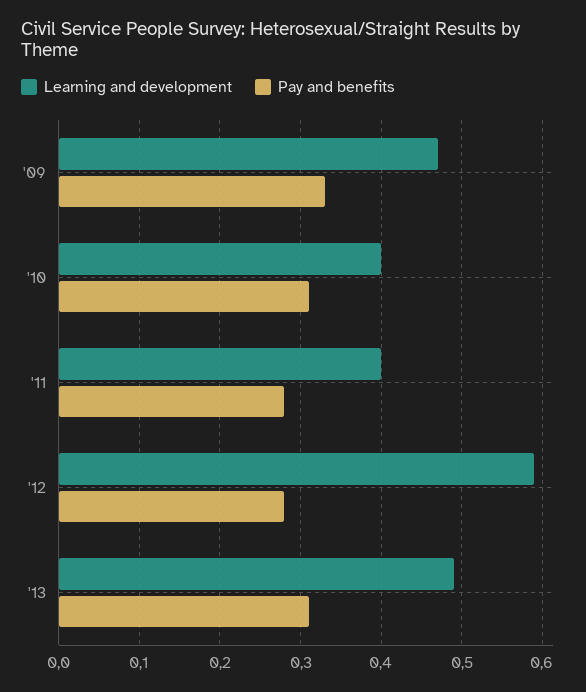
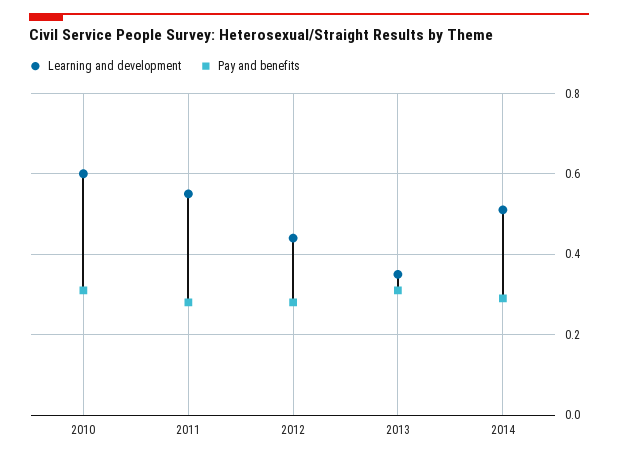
Learning and development, '09: 0.47 -> none
Pay and benefits, '09: 0.33 -> none
Learning and development, '10: 0.4 -> 0.6
Learning and development, '11: 0.4 -> 0.55
Learning and development, '12: 0.59 -> 0.45
Learning and development, '13: 0.49 -> 0.35
Learning and development, 2014: none -> 0.5
Pay and benefits, 2014: none -> 0.3

